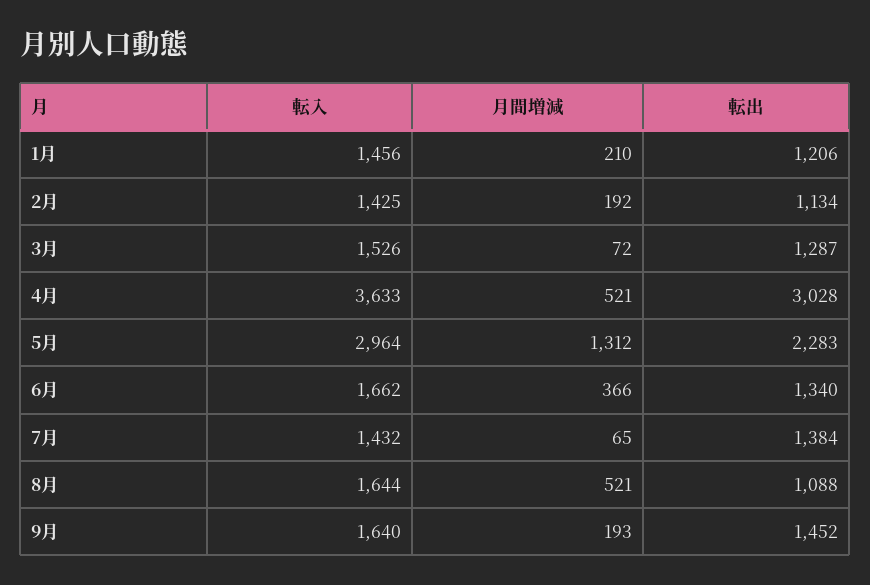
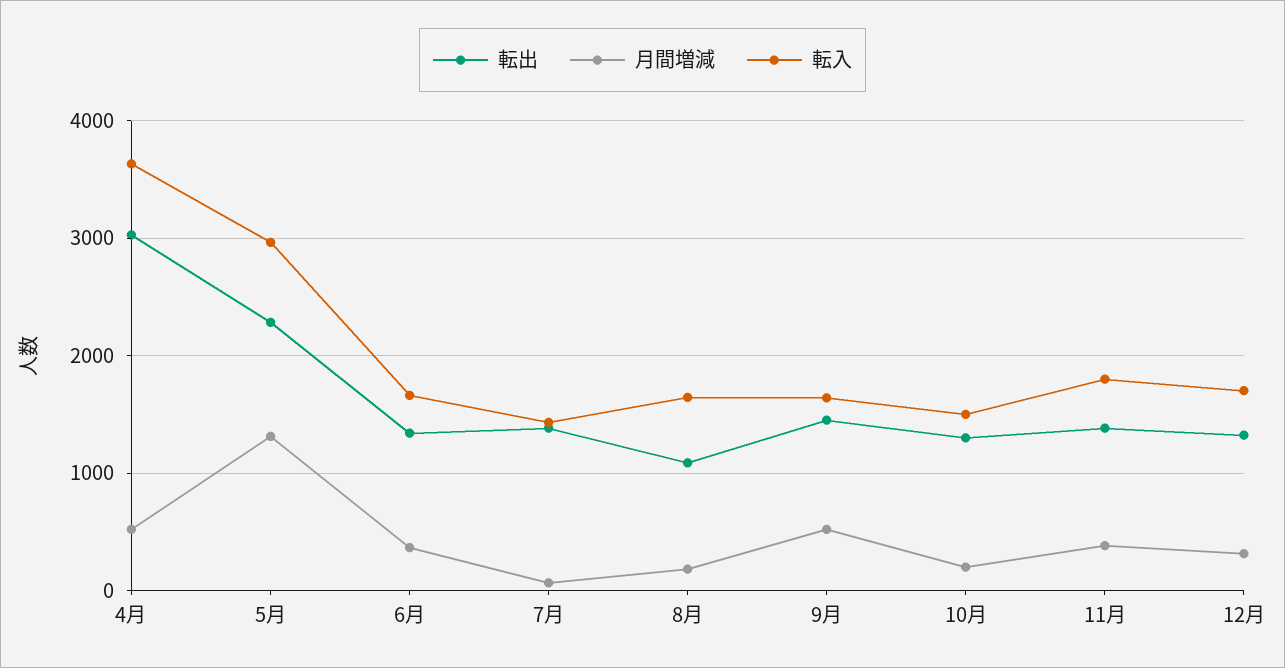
転入, 1月: 1456 -> none
月間増減, 1月: 210 -> none
転出, 1月: 1206 -> none
転入, 2月: 1425 -> none
月間増減, 2月: 192 -> none
転出, 2月: 1134 -> none
転入, 3月: 1526 -> none
月間増減, 3月: 72 -> none
転出, 3月: 1287 -> none
月間増減, 8月: 521 -> 200
月間増減, 9月: 193 -> 500
転出, 10月: none -> 1300
月間増減, 10月: none -> 200
転入, 10月: none -> 1500
転出, 11月: none -> 1400
月間増減, 11月: none -> 400
転入, 11月: none -> 1800
転出, 12月: none -> 1300
月間増減, 12月: none -> 300
転入, 12月: none -> 1700

